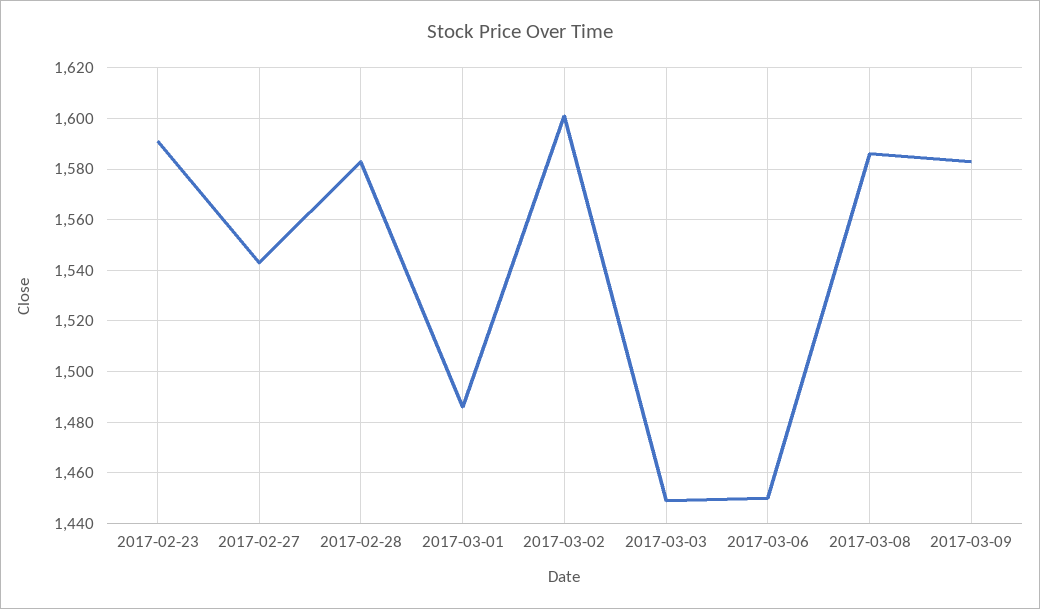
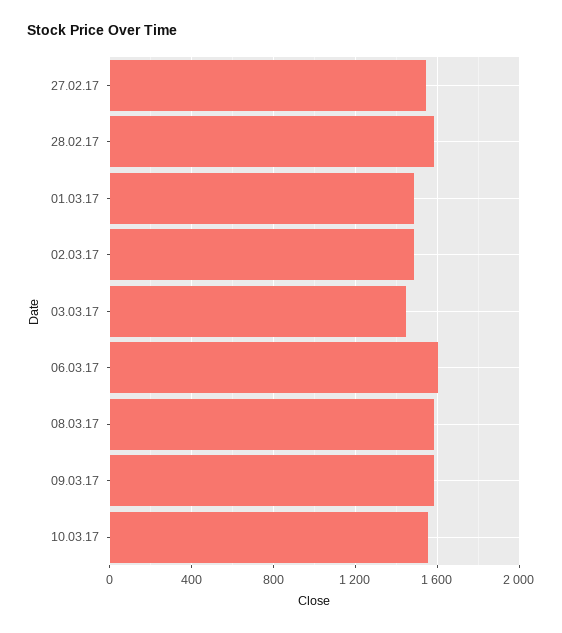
2017-02-23: 1590 -> none
2017-03-02: 1600 -> 1500
2017-03-06: 1450 -> 1600
10.03.17: none -> 1550

